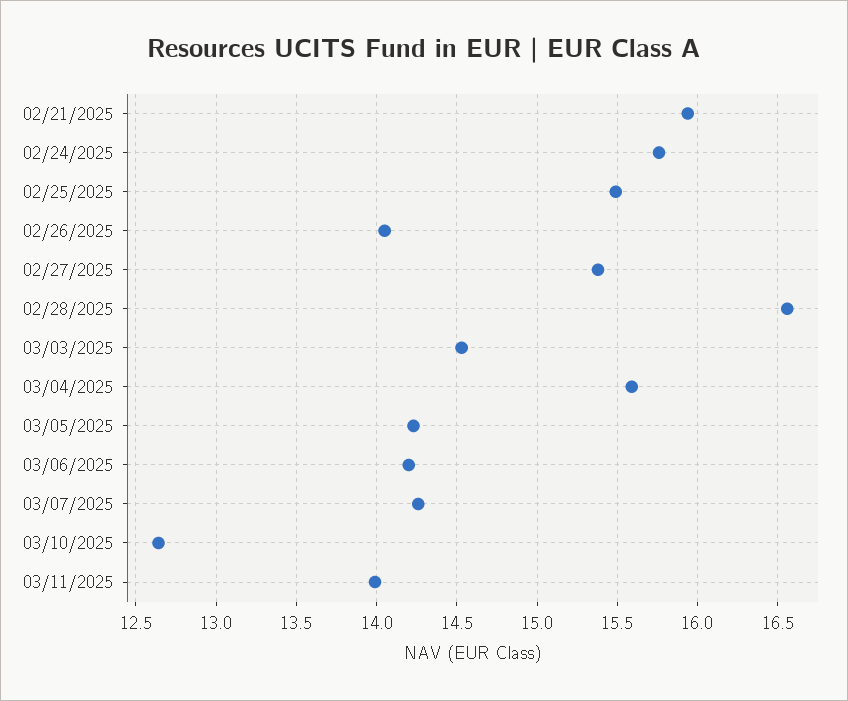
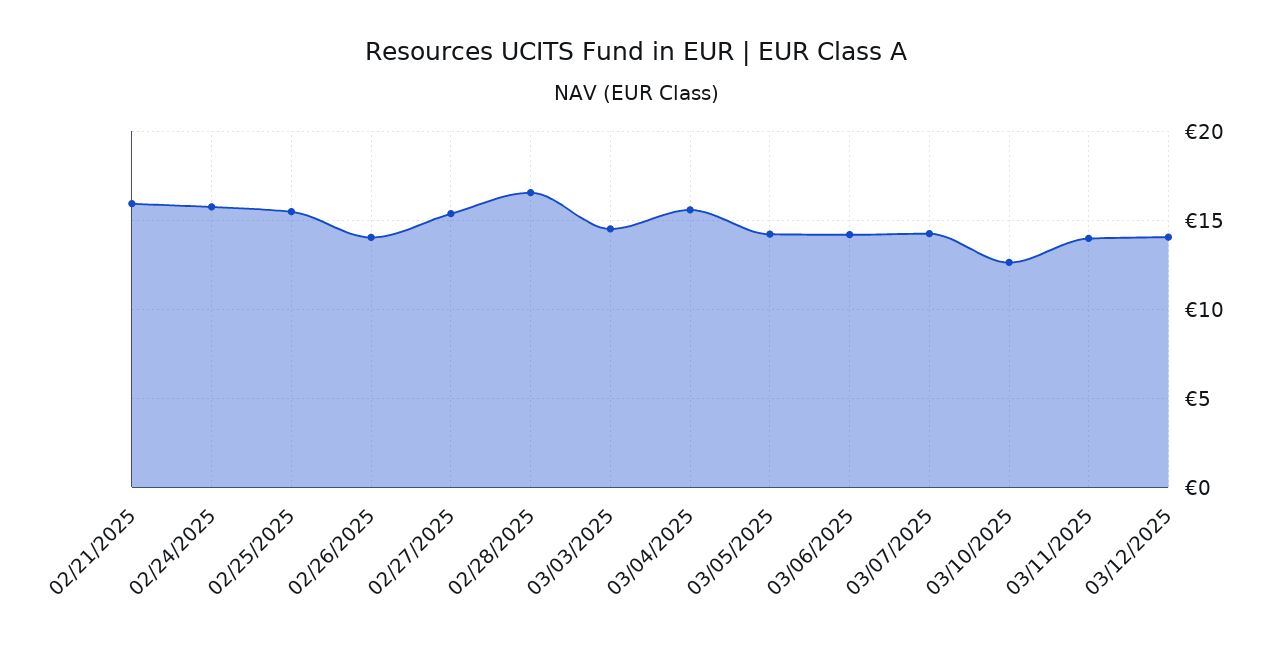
03/12/2025: none -> 14

